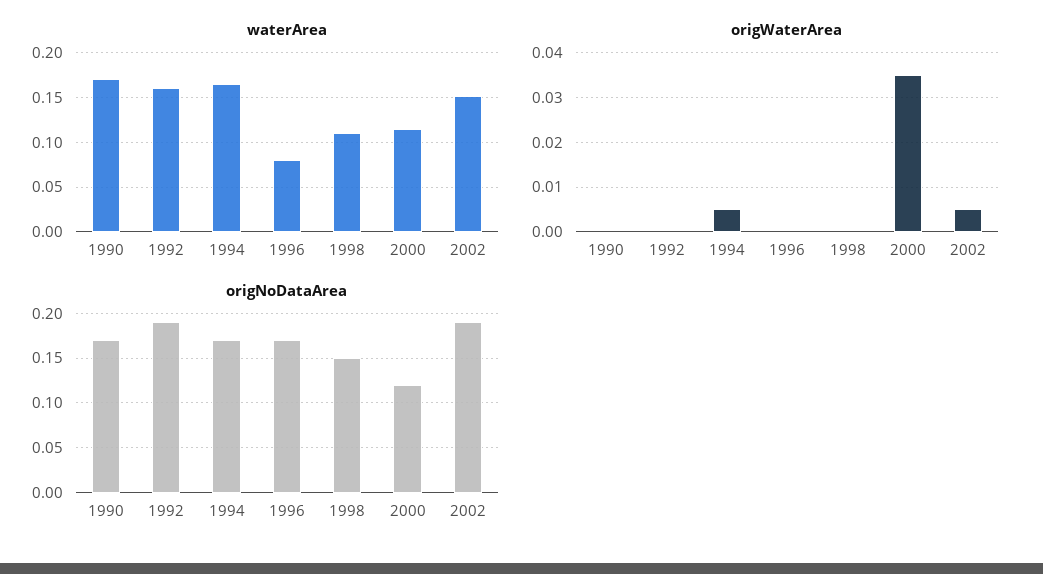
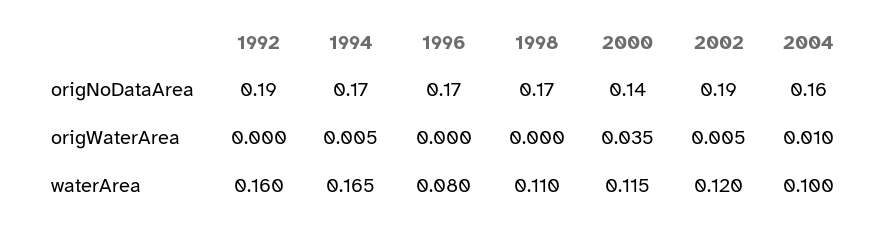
waterArea, 1990: 0.17 -> none
waterArea, 2002: 0.15 -> 0.12
origWaterArea, 1990: 0 -> none
origNoDataArea, 1990: 0.17 -> none
origNoDataArea, 1998: 0.15 -> 0.17
origNoDataArea, 2000: 0.12 -> 0.14
origNoDataArea, 2004: none -> 0.16
origWaterArea, 2004: none -> 0.01
waterArea, 2004: none -> 0.1

